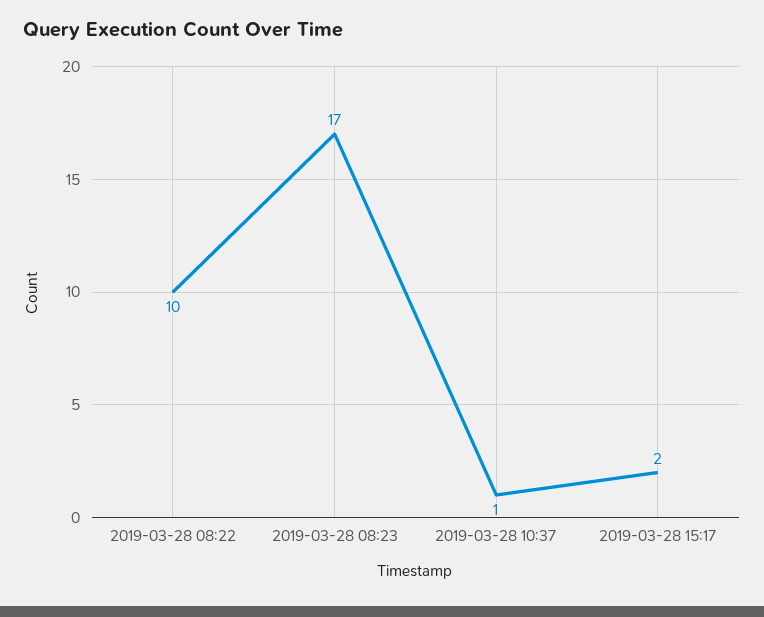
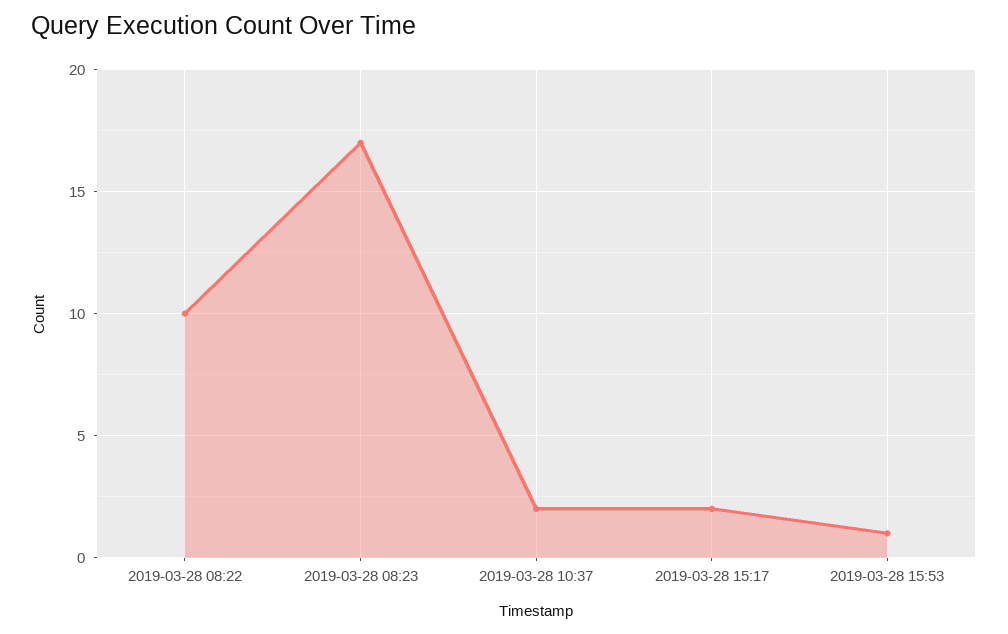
2019-03-28 10:37: 1 -> 2
2019-03-28 15:53: none -> 1

